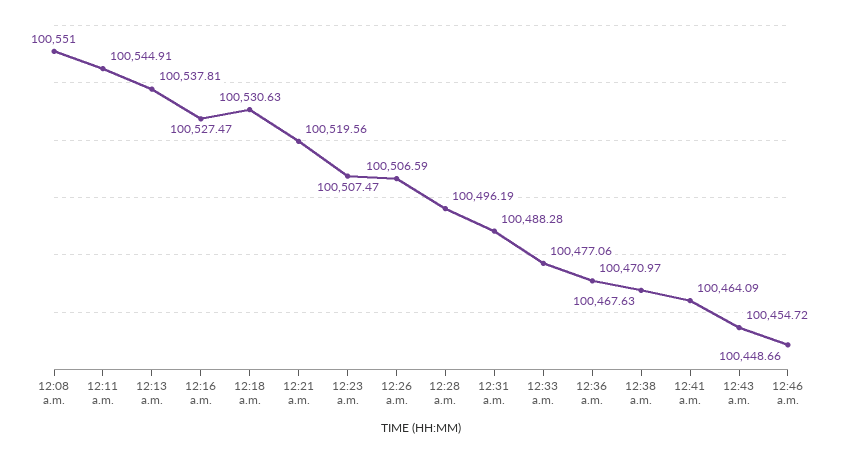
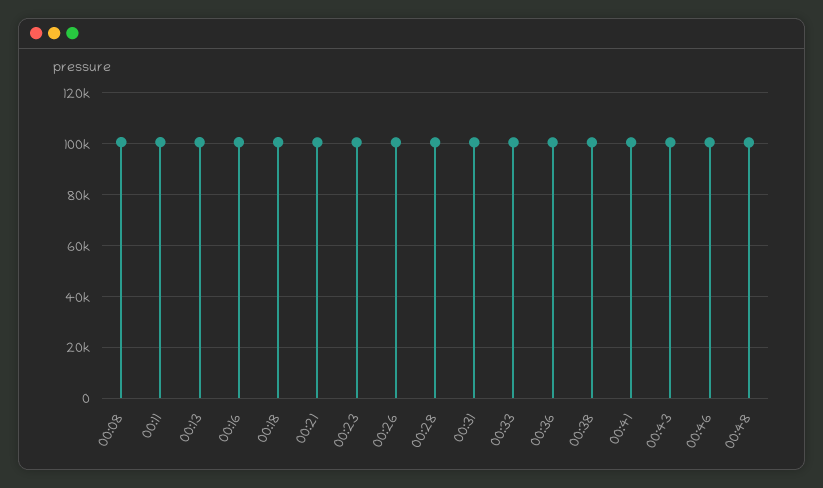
00:48: none -> 100000

